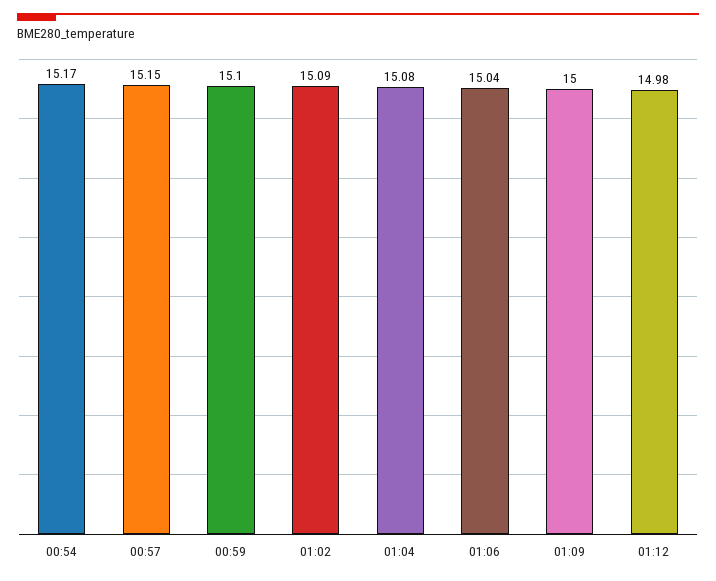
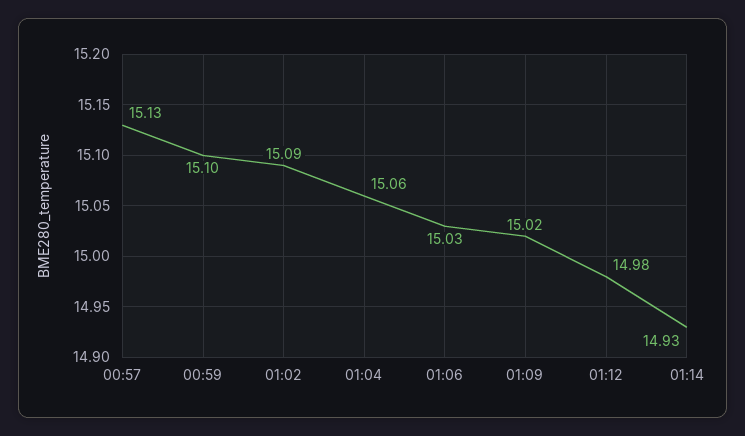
00:54: 15.17 -> none
00:57: 15.15 -> 15.13
01:04: 15.08 -> 15.06
01:06: 15.04 -> 15.03
01:09: 15 -> 15.02
01:14: none -> 14.93

